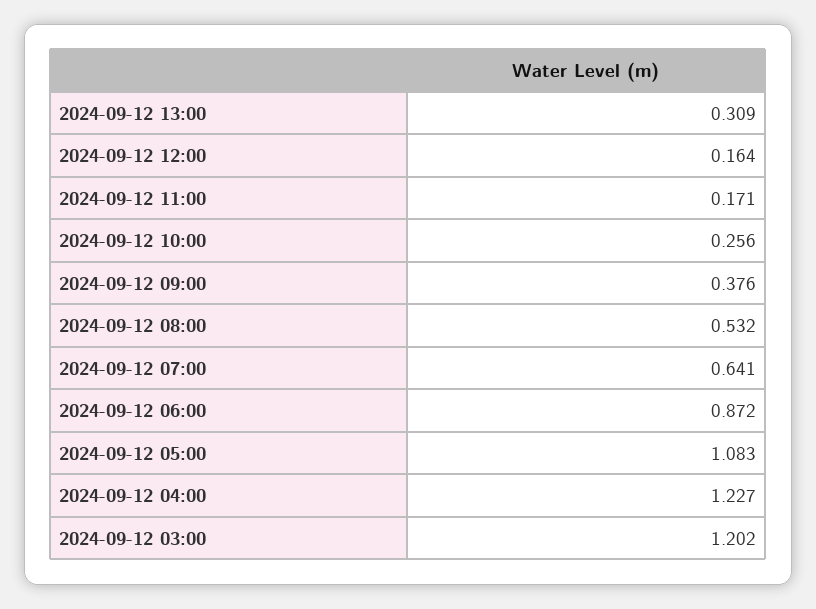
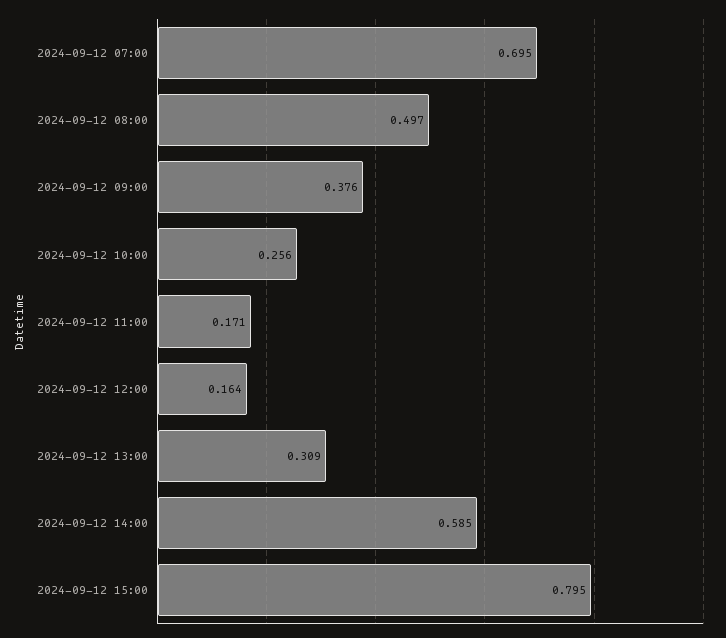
2024-09-12 08:00: 0.532 -> 0.497
2024-09-12 07:00: 0.641 -> 0.695
2024-09-12 06:00: 0.872 -> none
2024-09-12 05:00: 1.083 -> none
2024-09-12 04:00: 1.227 -> none
2024-09-12 03:00: 1.202 -> none
2024-09-12 14:00: none -> 0.585
2024-09-12 15:00: none -> 0.795

